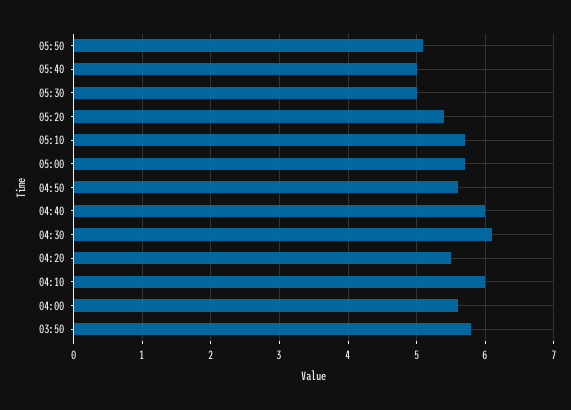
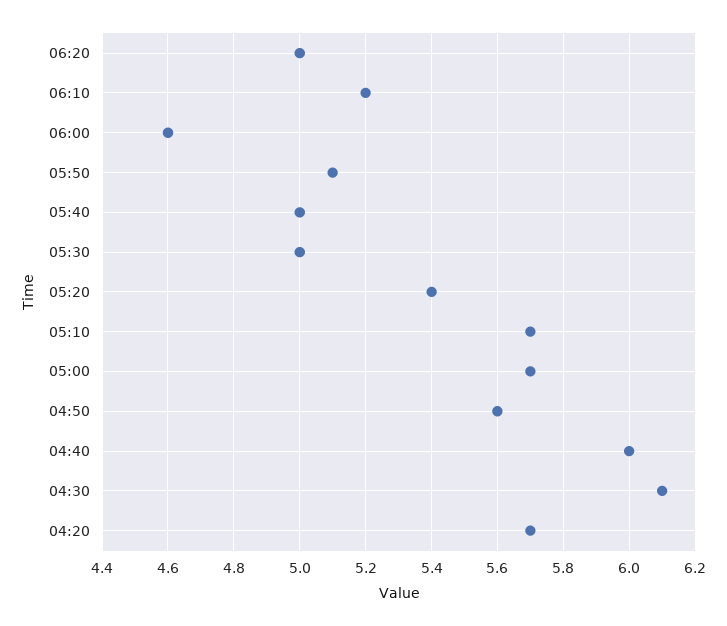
04:20: 5.5 -> 5.7
04:10: 6 -> none
04:00: 5.6 -> none
03:50: 5.8 -> none
06:20: none -> 5
06:10: none -> 5.2
06:00: none -> 4.6

